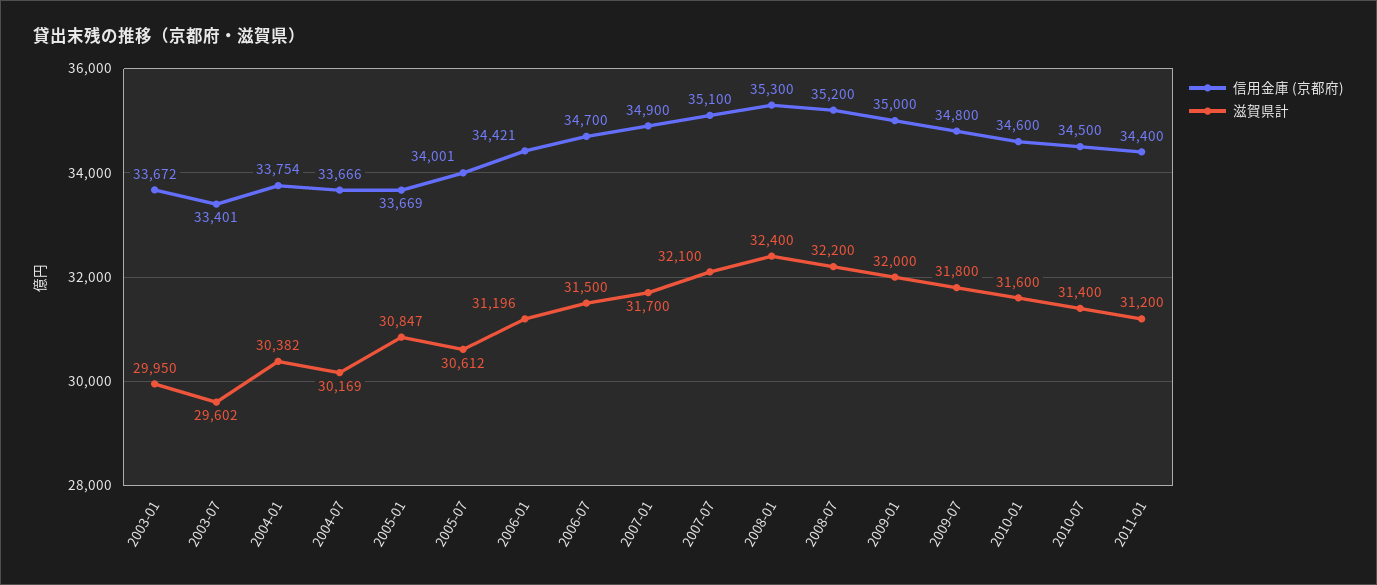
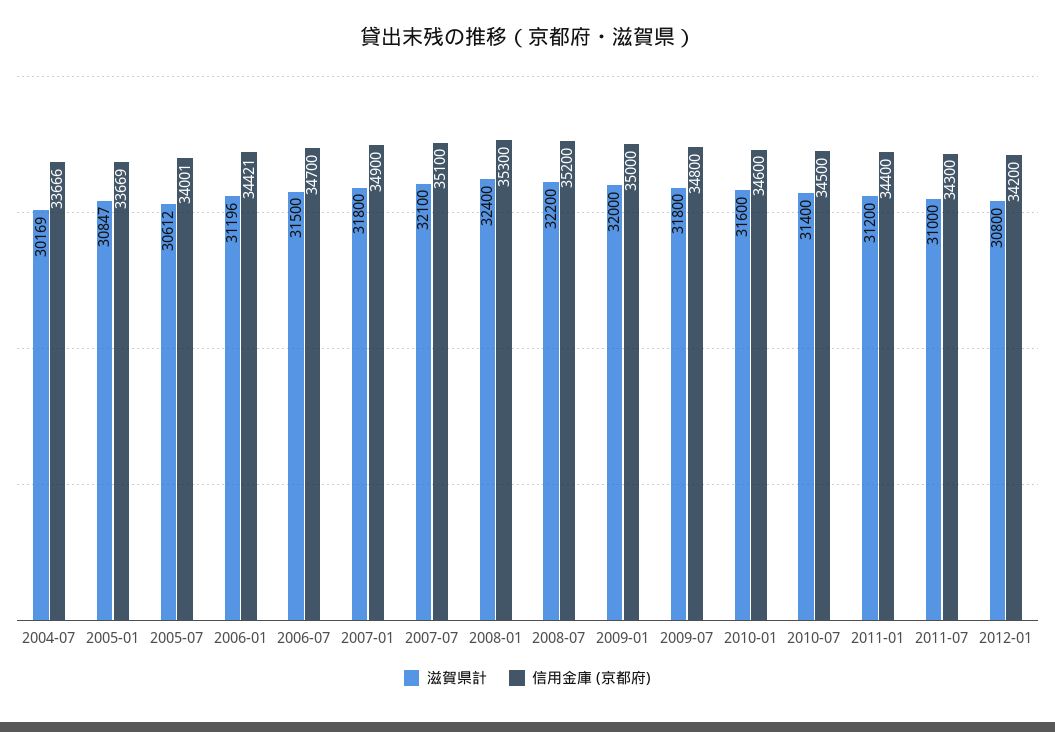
信用金庫 (京都府), 2003-01: 33672 -> none
滋賀県計, 2003-01: 29950 -> none
信用金庫 (京都府), 2003-07: 33401 -> none
滋賀県計, 2003-07: 29602 -> none
信用金庫 (京都府), 2004-01: 33754 -> none
滋賀県計, 2004-01: 30382 -> none
滋賀県計, 2007-01: 31700 -> 31800
滋賀県計, 2011-07: none -> 31000
信用金庫 (京都府), 2011-07: none -> 34300
滋賀県計, 2012-01: none -> 30800
信用金庫 (京都府), 2012-01: none -> 34200

